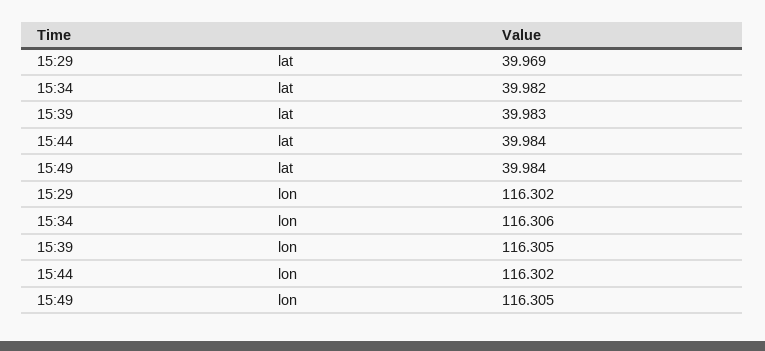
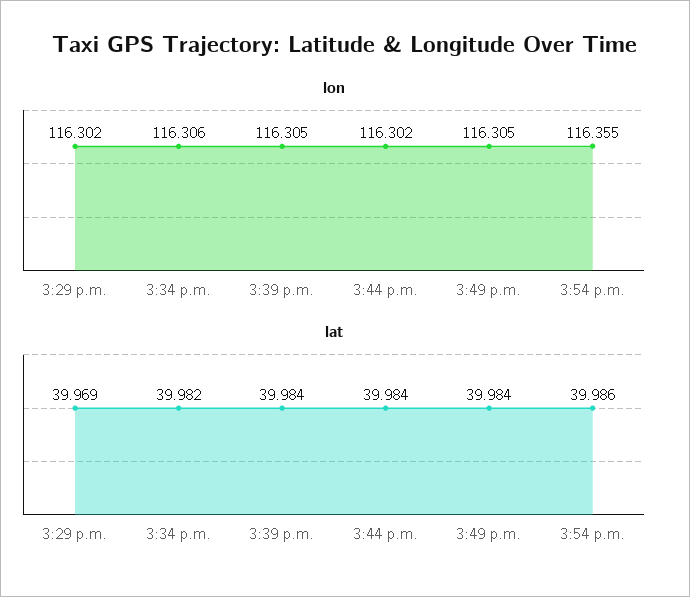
lat, 15:39: 39.983 -> 39.984
lon, 3:54 p.m.: none -> 116.355
lat, 3:54 p.m.: none -> 39.986

